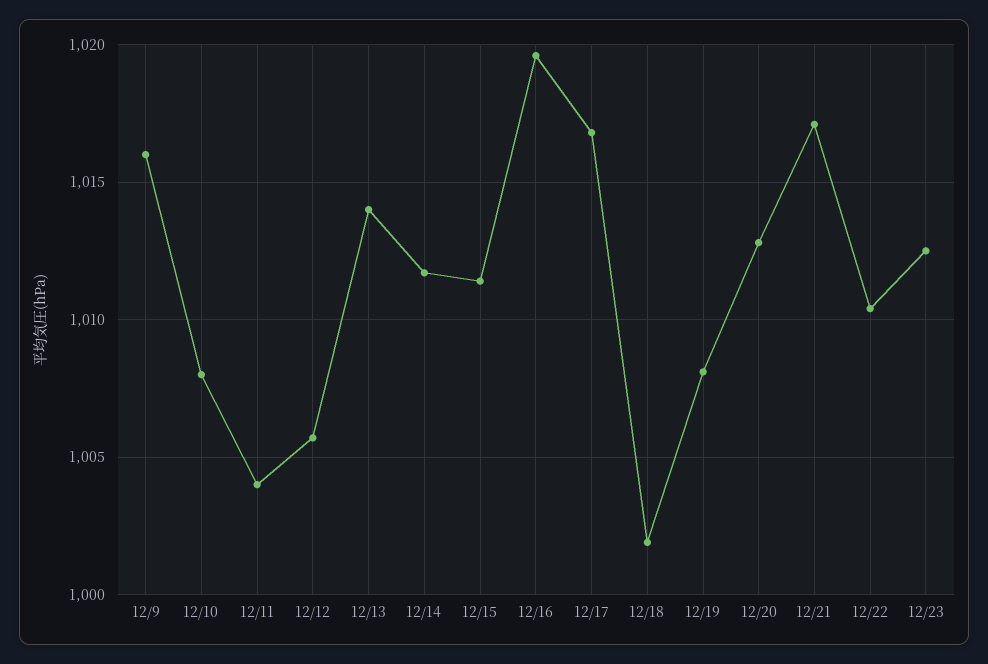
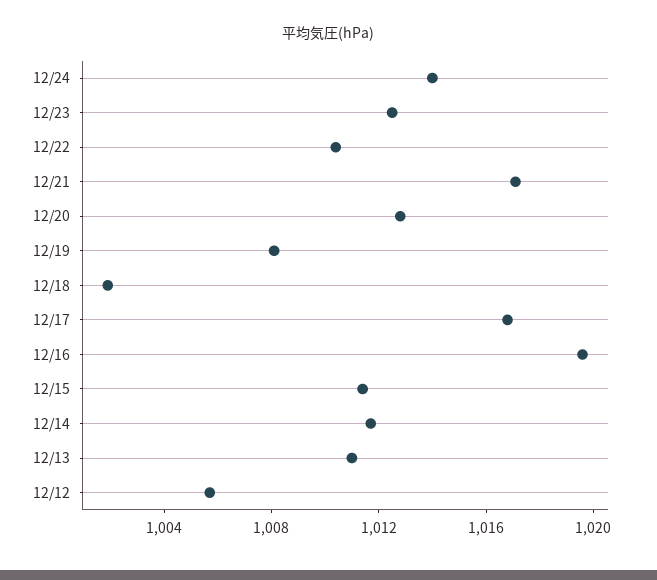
12/9: 1016 -> none
12/10: 1008 -> none
12/11: 1004 -> none
12/13: 1014 -> 1011
12/24: none -> 1014

